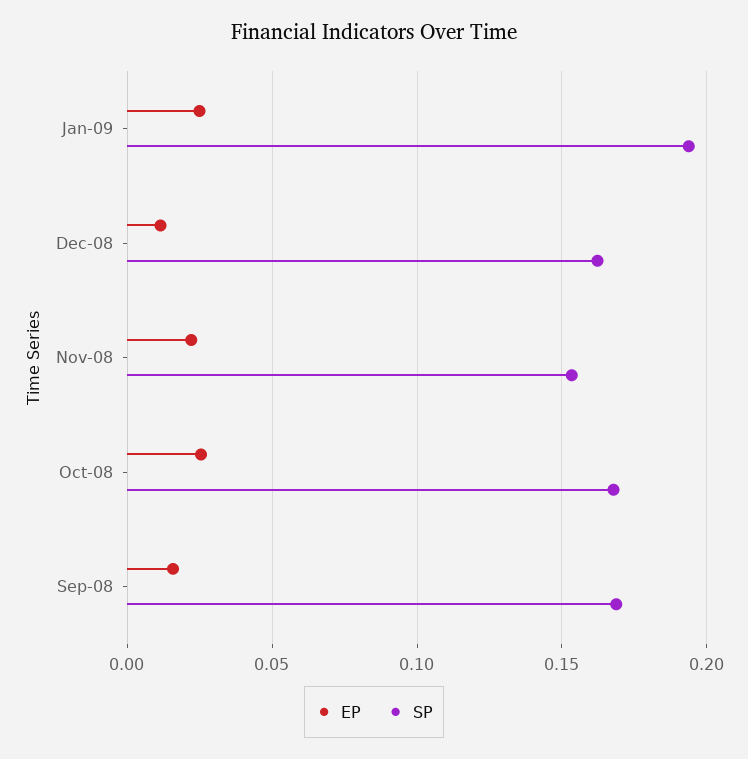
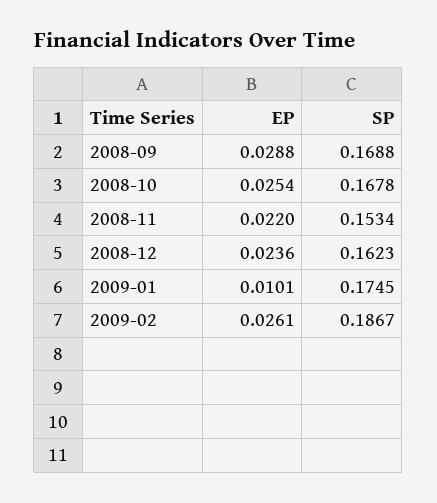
EP, Jan-09: 0.025 -> 0.0101
SP, Jan-09: 0.195 -> 0.1745
EP, Dec-08: 0.01 -> 0.0236
EP, Sep-08: 0.015 -> 0.0288
EP, 2009-02: none -> 0.0261
SP, 2009-02: none -> 0.1867

